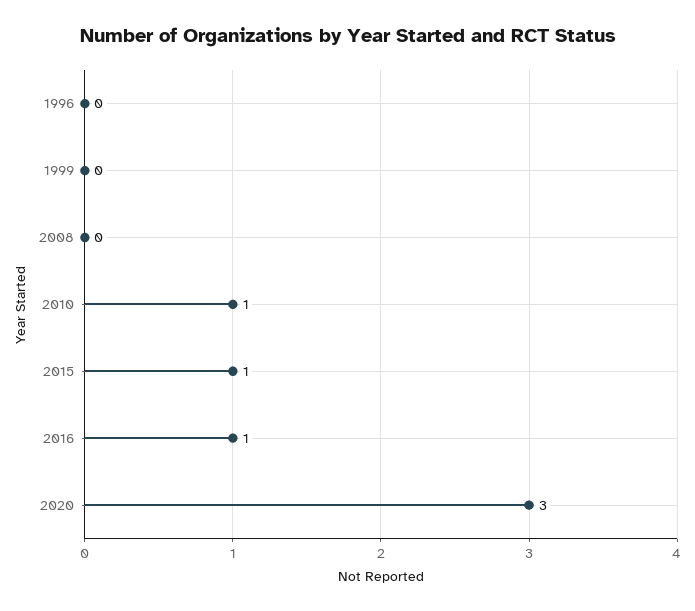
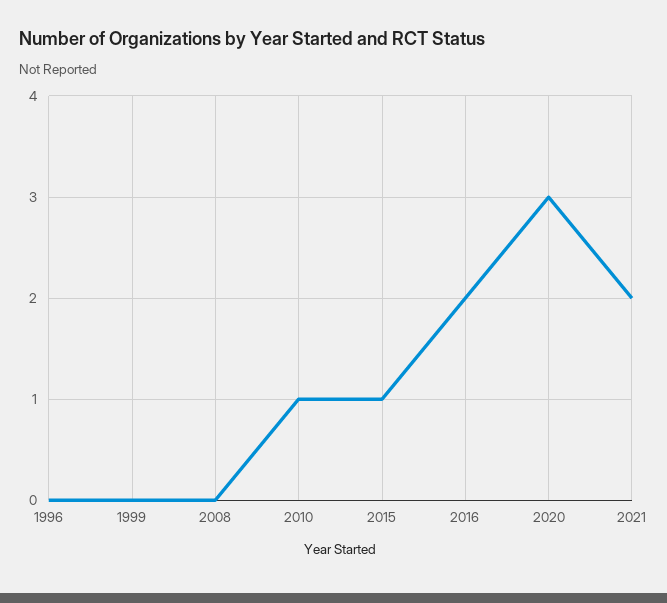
2016: 1 -> 2
2021: none -> 2

